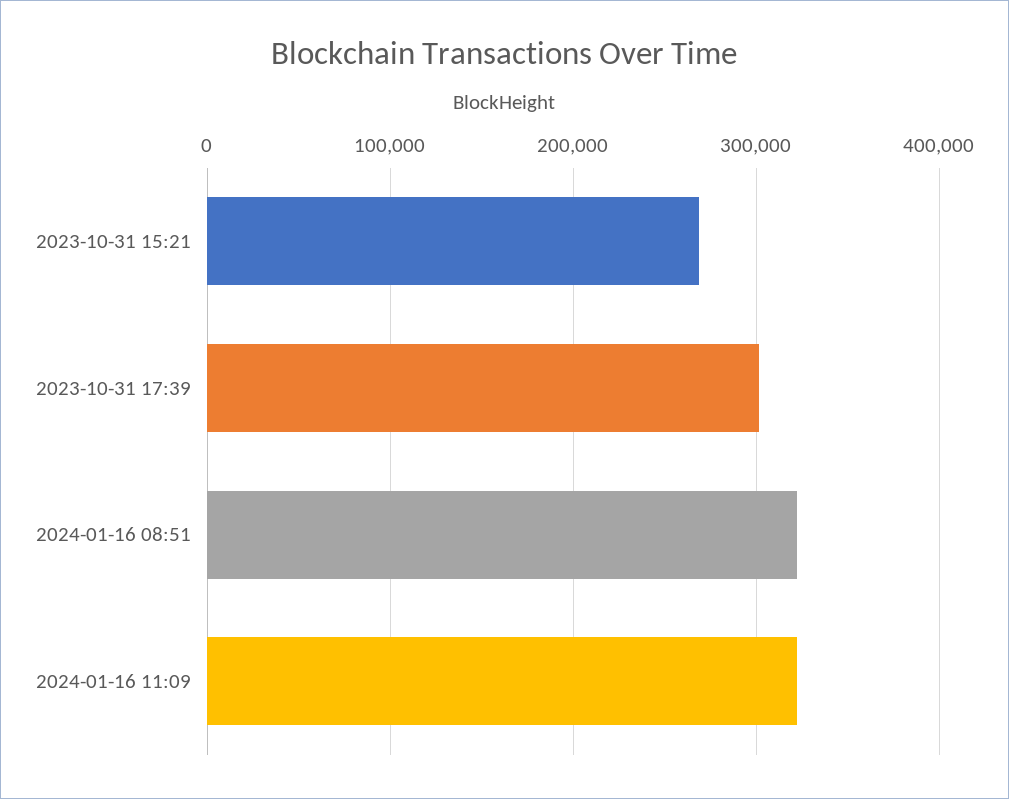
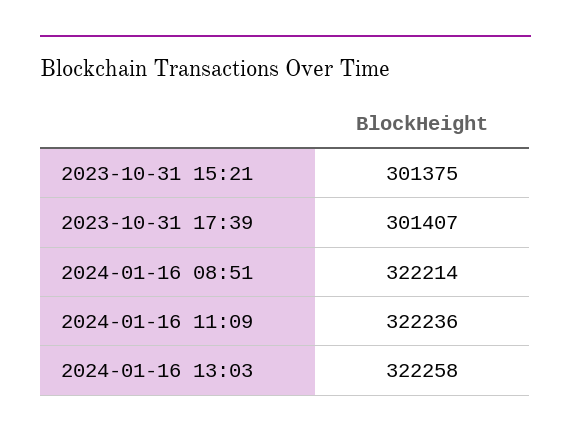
2023-10-31 15:21: 270000 -> 301375
2024-01-16 13:03: none -> 322258

